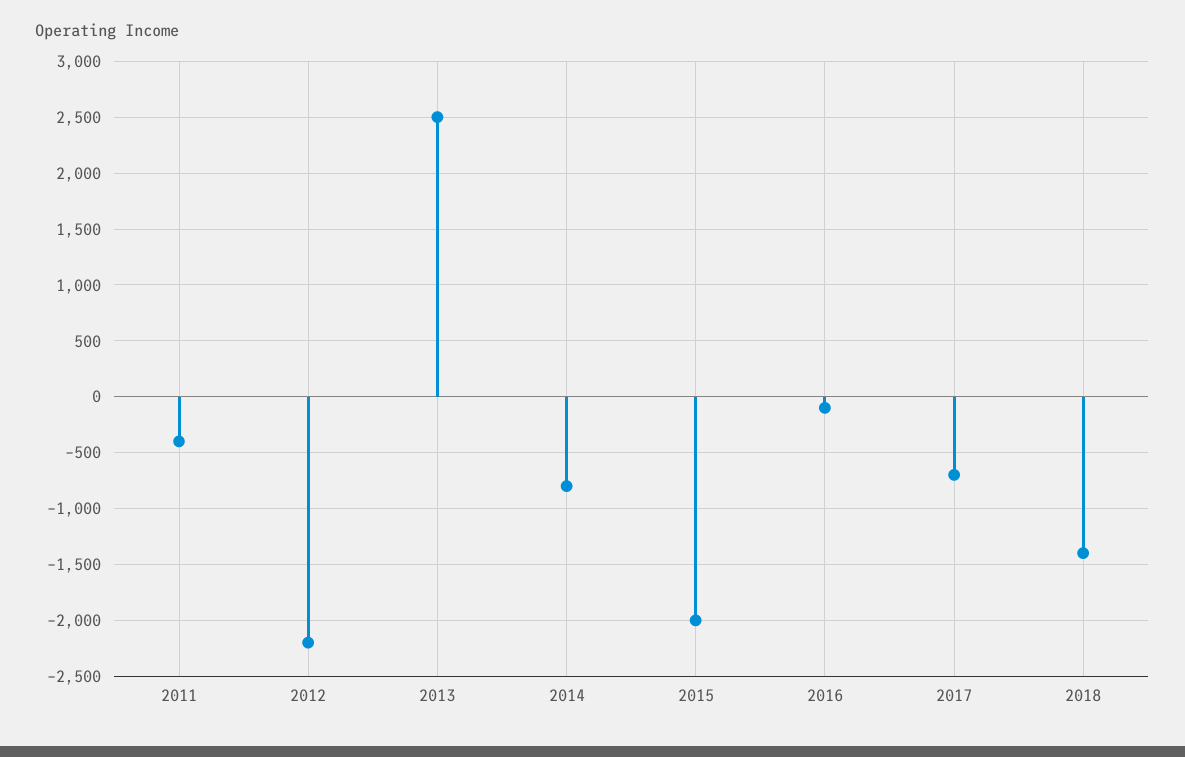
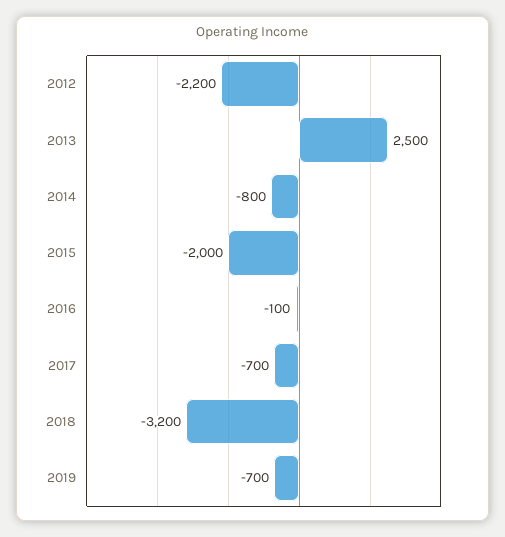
2011: -400 -> none
2018: -1400 -> -3200
2019: none -> -700

